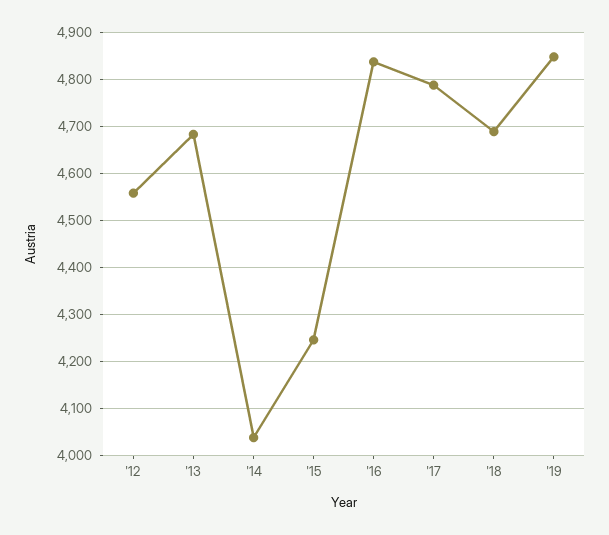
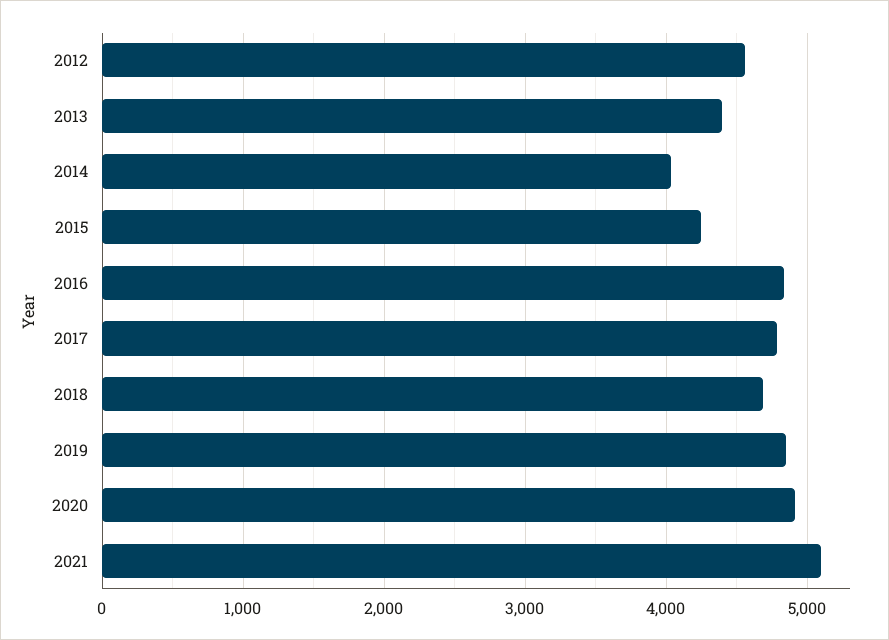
'13: 4680 -> 4400
2020: none -> 4900
2021: none -> 5100

